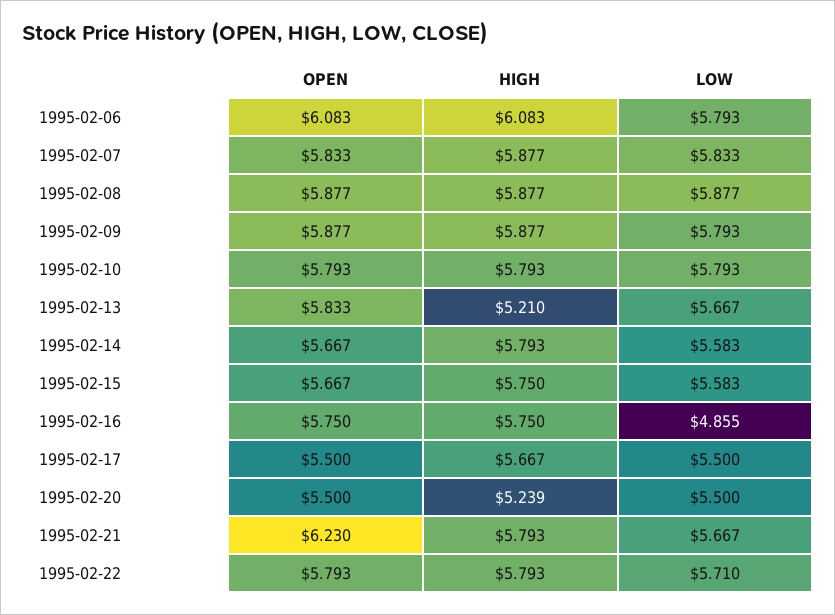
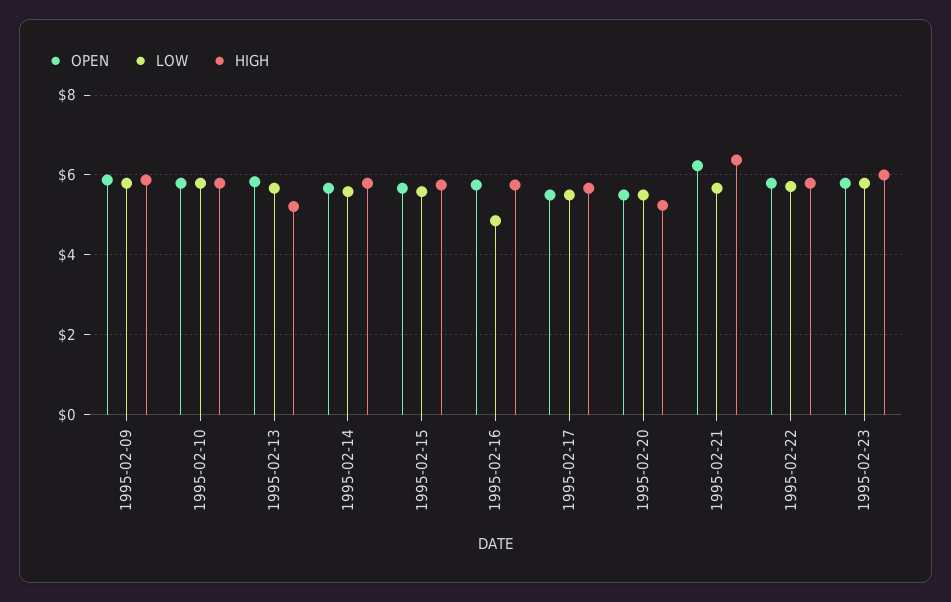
OPEN, 1995-02-06: 6.083 -> none
HIGH, 1995-02-06: 6.083 -> none
LOW, 1995-02-06: 5.793 -> none
OPEN, 1995-02-07: 5.833 -> none
HIGH, 1995-02-07: 5.877 -> none
LOW, 1995-02-07: 5.833 -> none
OPEN, 1995-02-08: 5.877 -> none
HIGH, 1995-02-08: 5.877 -> none
LOW, 1995-02-08: 5.877 -> none
HIGH, 1995-02-21: 5.793 -> 6.4
OPEN, 1995-02-23: none -> 5.8
LOW, 1995-02-23: none -> 5.8
HIGH, 1995-02-23: none -> 6

